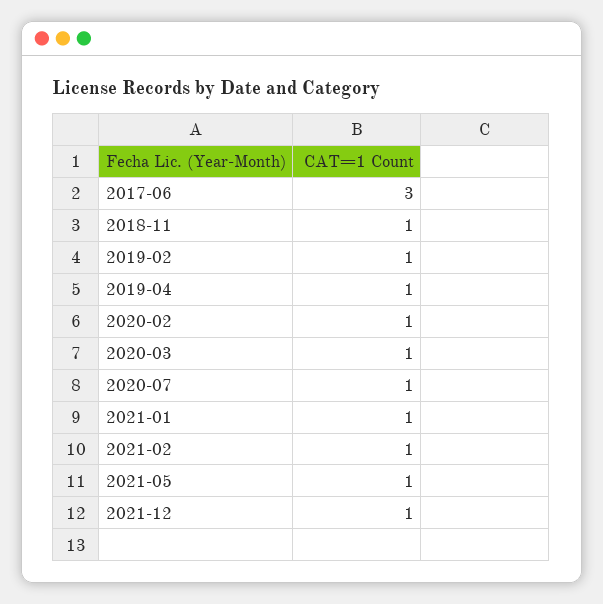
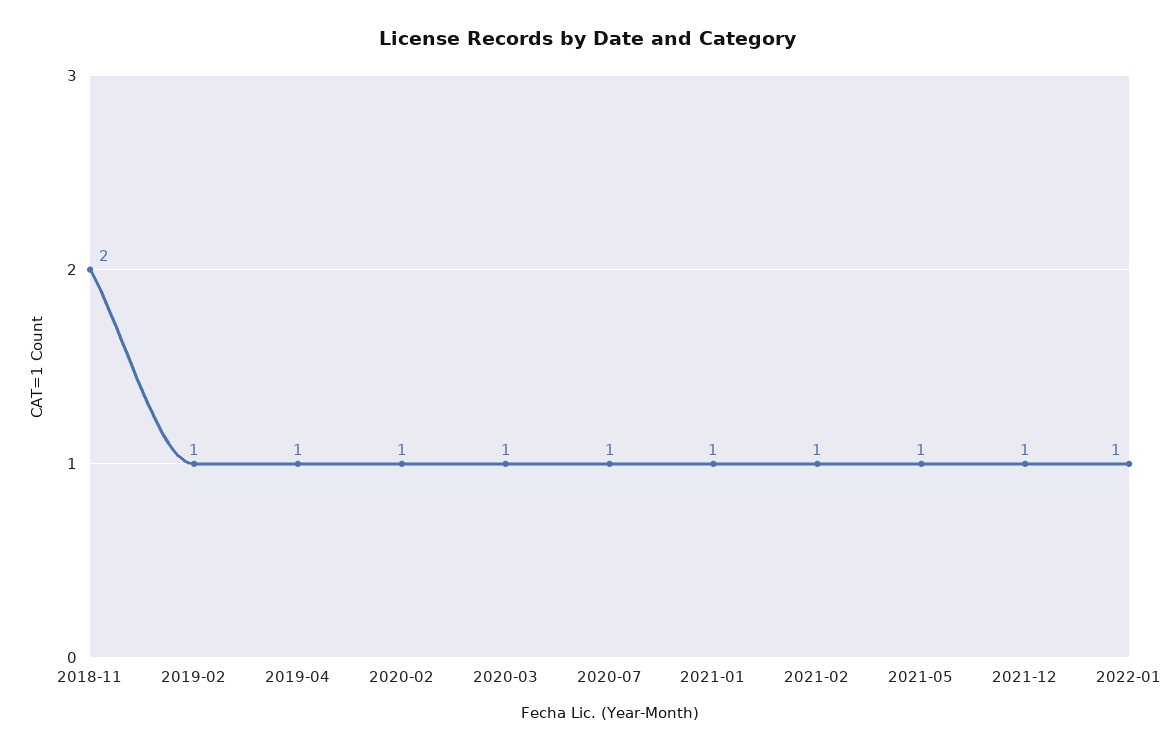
2017-06: 3 -> none
2018-11: 1 -> 2
2022-01: none -> 1

